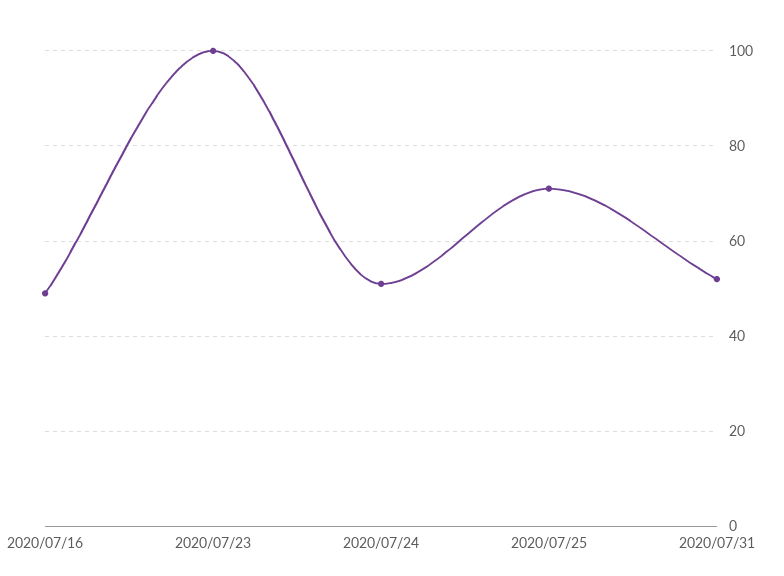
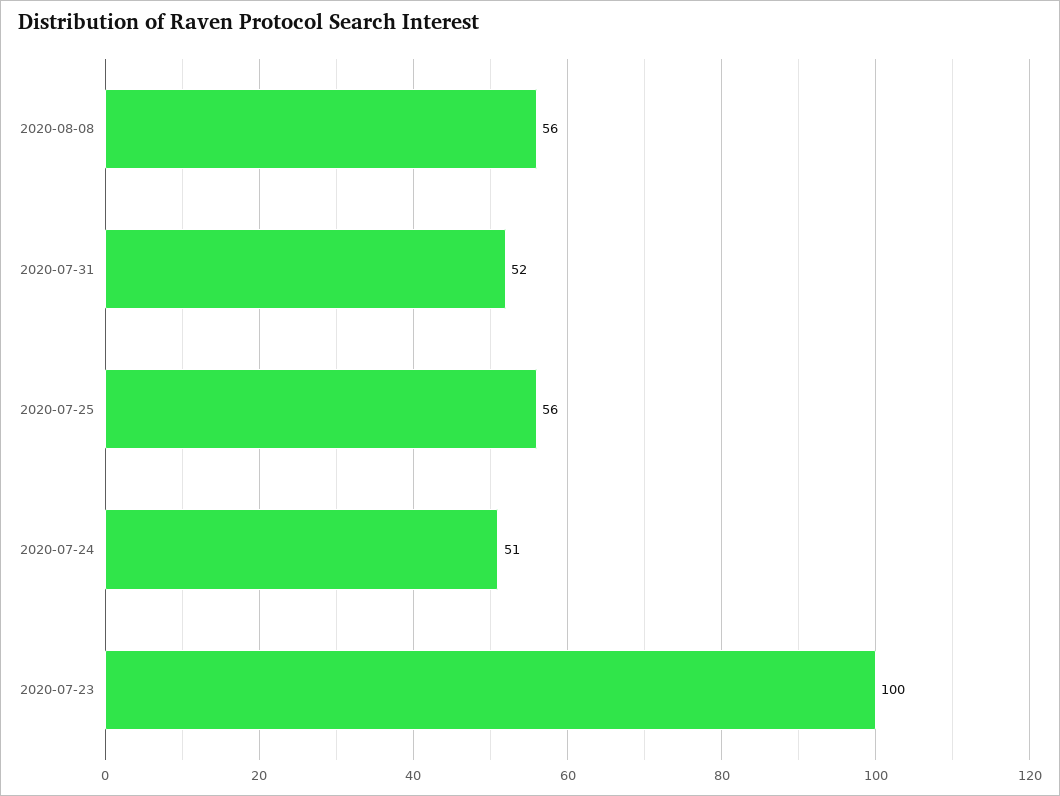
2020/07/16: 50 -> none
2020/07/25: 70 -> 56
2020-08-08: none -> 56

